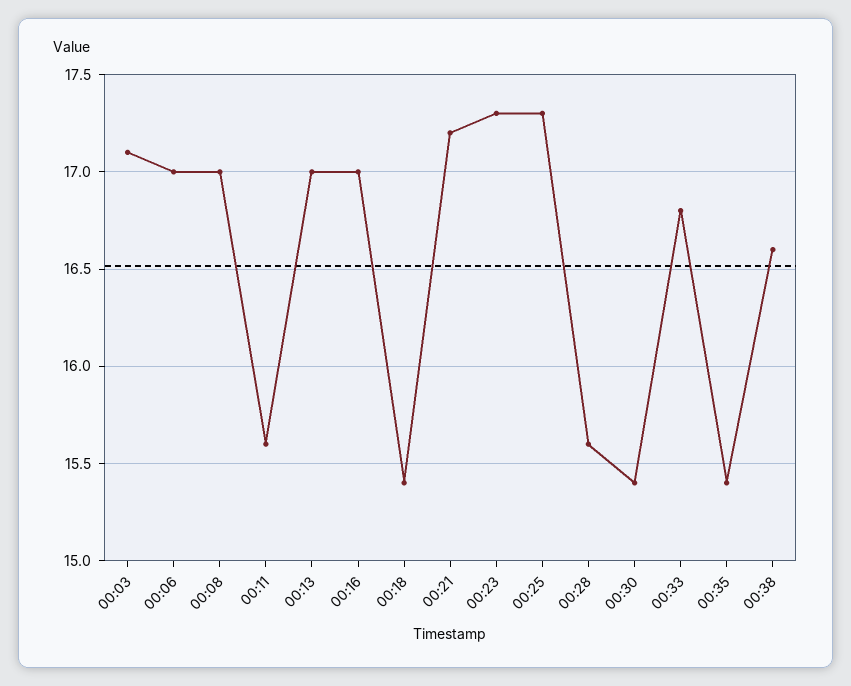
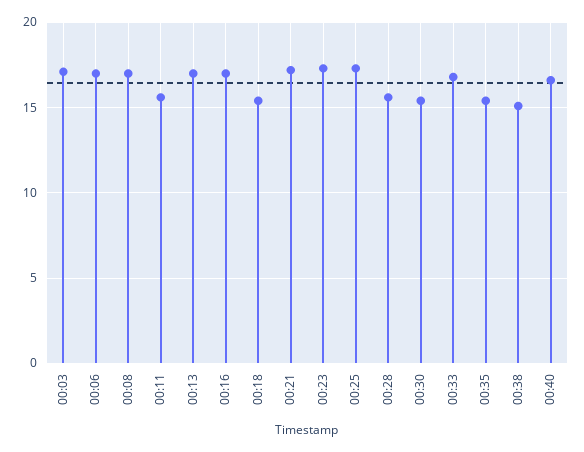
00:38: 16.6 -> 15
00:40: none -> 16.5

